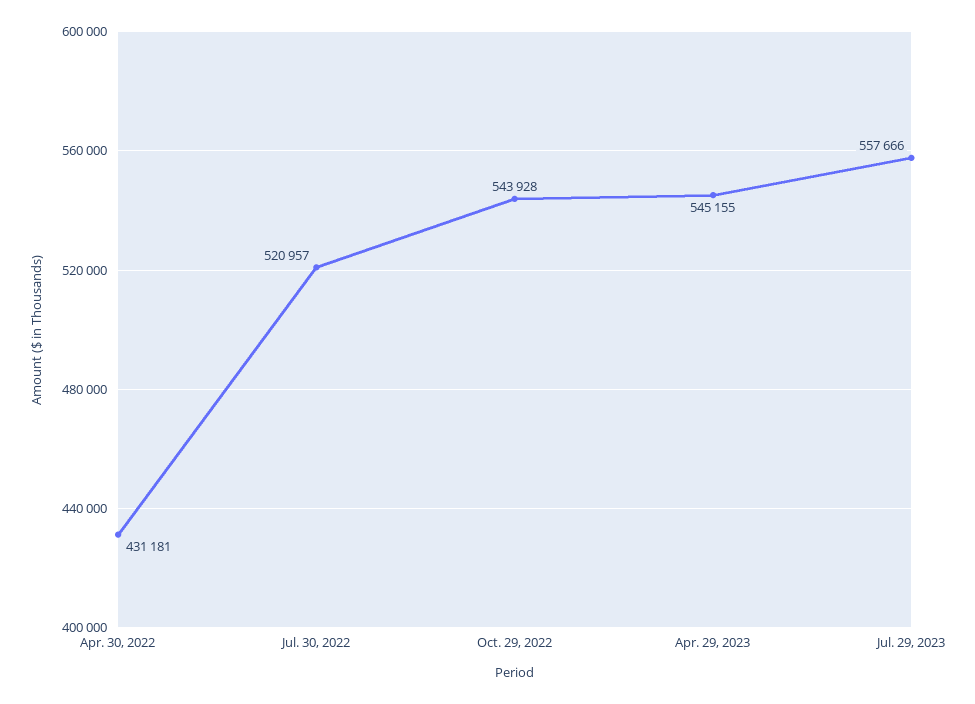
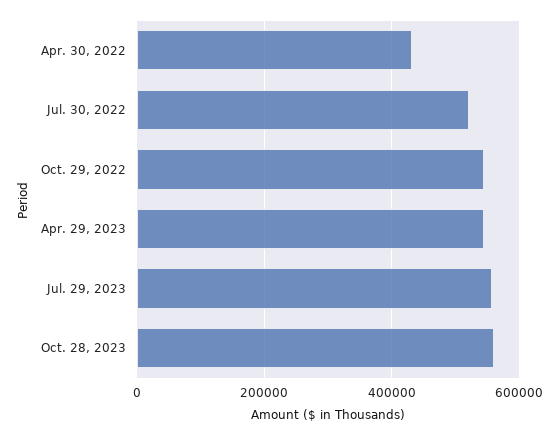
Oct. 28, 2023: none -> 560000

